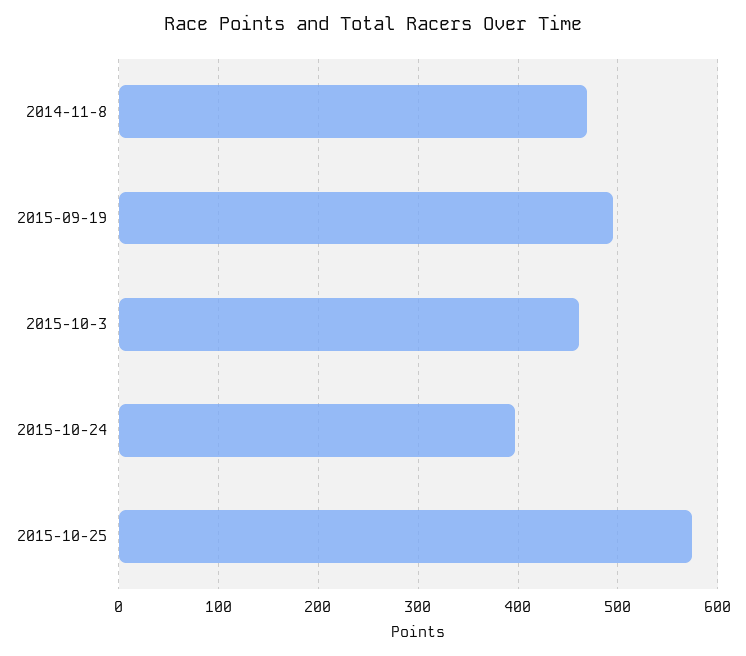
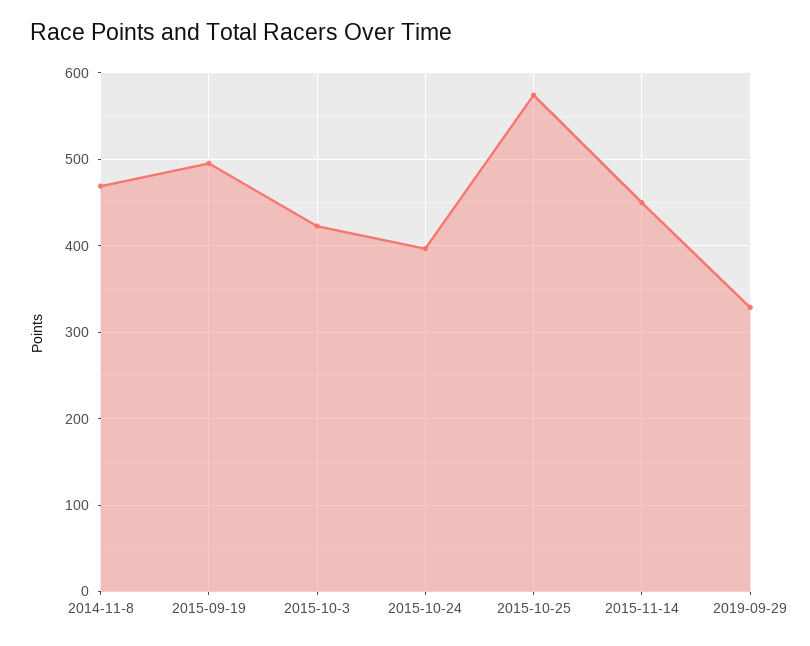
2015-10-3: 460 -> 420
2015-11-14: none -> 450
2019-09-29: none -> 330

